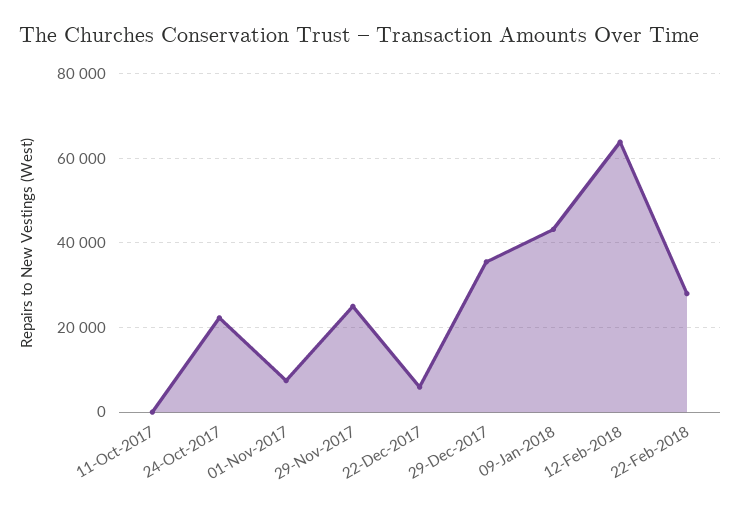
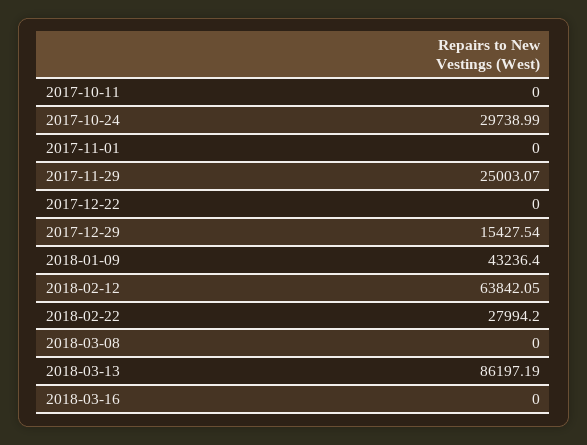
24-Oct-2017: 22000 -> 29738.99
01-Nov-2017: 8000 -> 0
22-Dec-2017: 6000 -> 0
29-Dec-2017: 36000 -> 15427.54
2018-03-08: none -> 0
2018-03-13: none -> 86197.19
2018-03-16: none -> 0

